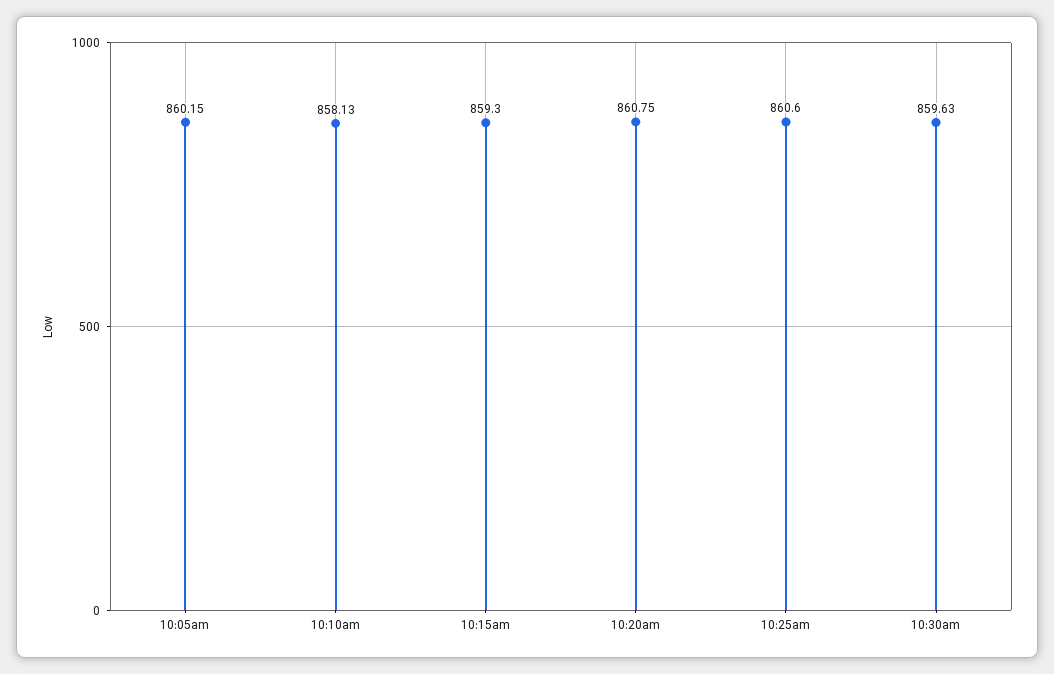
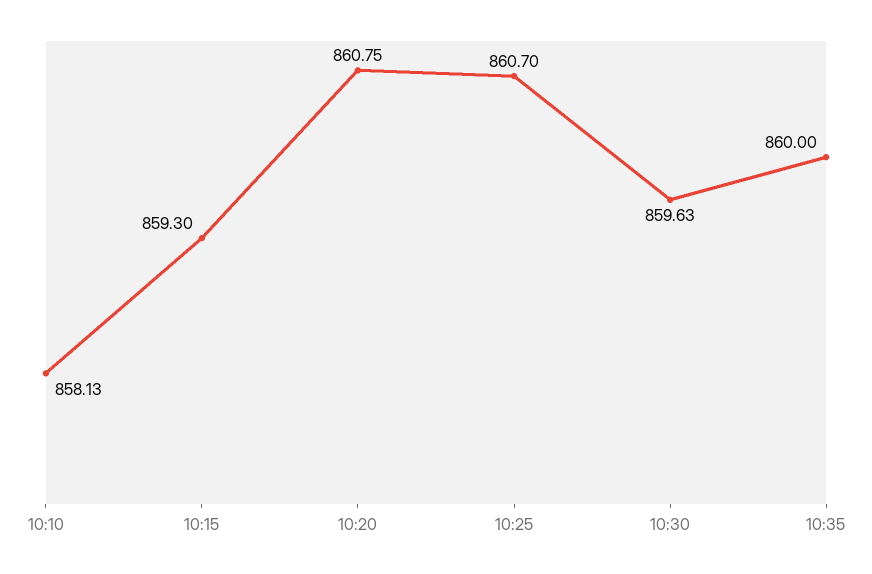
10:05am: 860.15 -> none
10:25am: 860.6 -> 860.7
10:35: none -> 860

